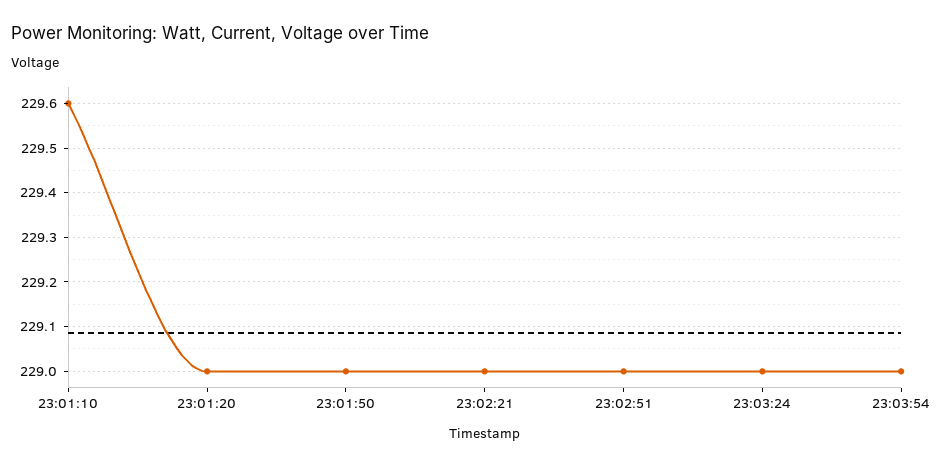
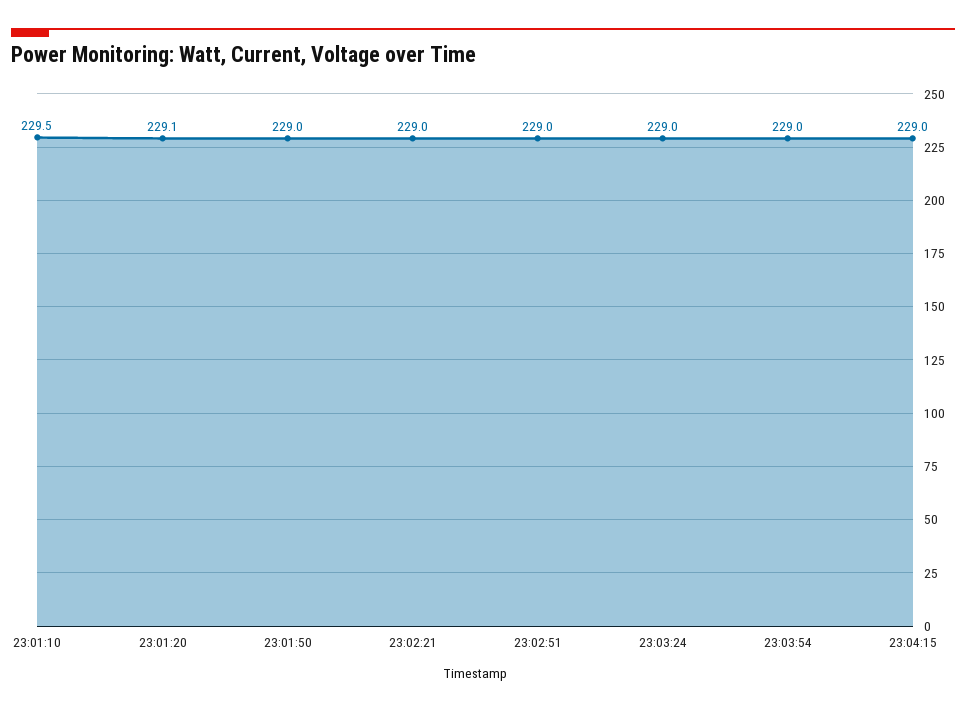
23:01:10: 229.6 -> 229.5
23:01:20: 229 -> 229.1
23:04:15: none -> 229

